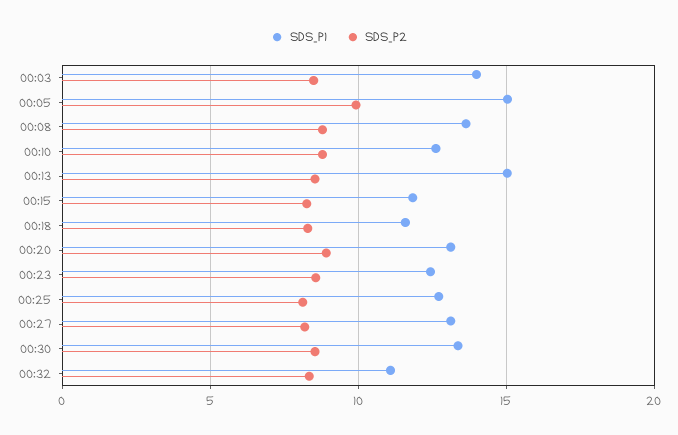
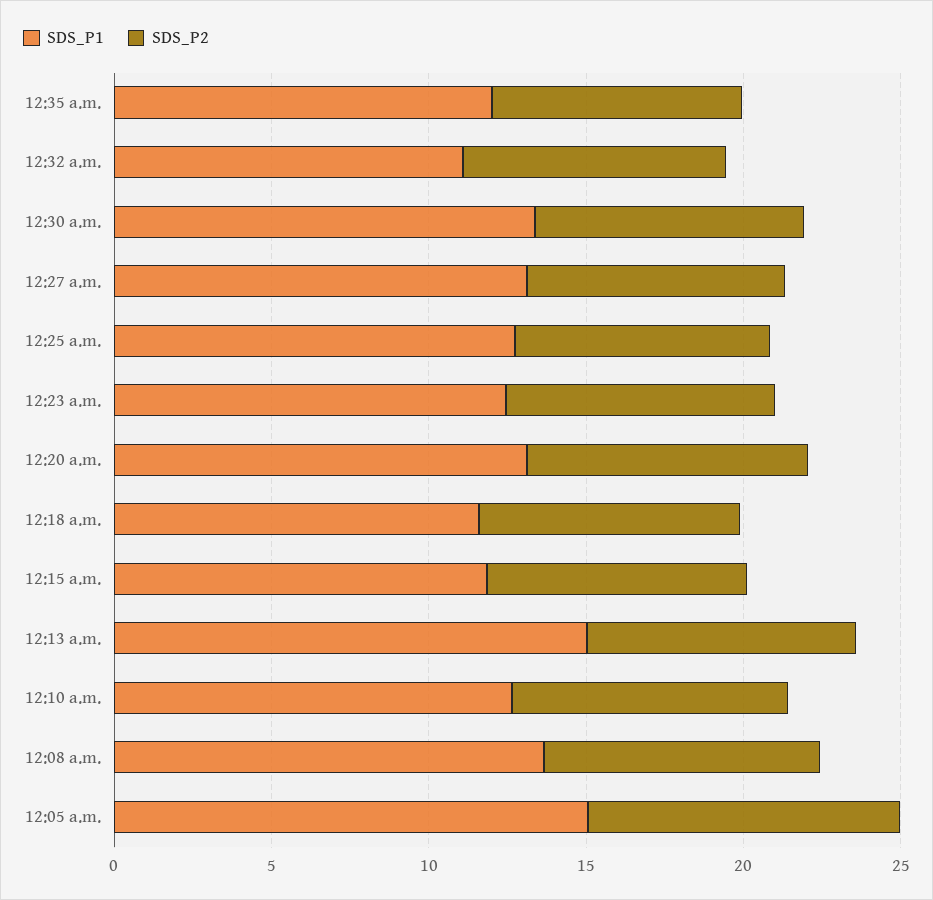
SDS_P1, 00:03: 14 -> none
SDS_P2, 00:03: 8.5 -> none
SDS_P1, 12:35 a.m.: none -> 12
SDS_P2, 12:35 a.m.: none -> 8

